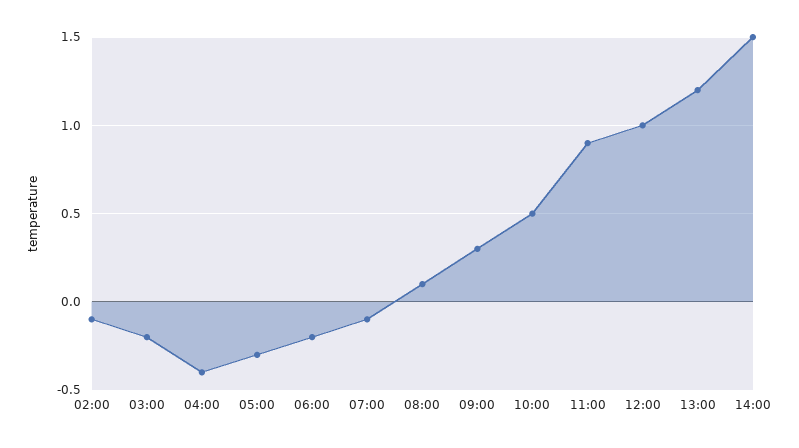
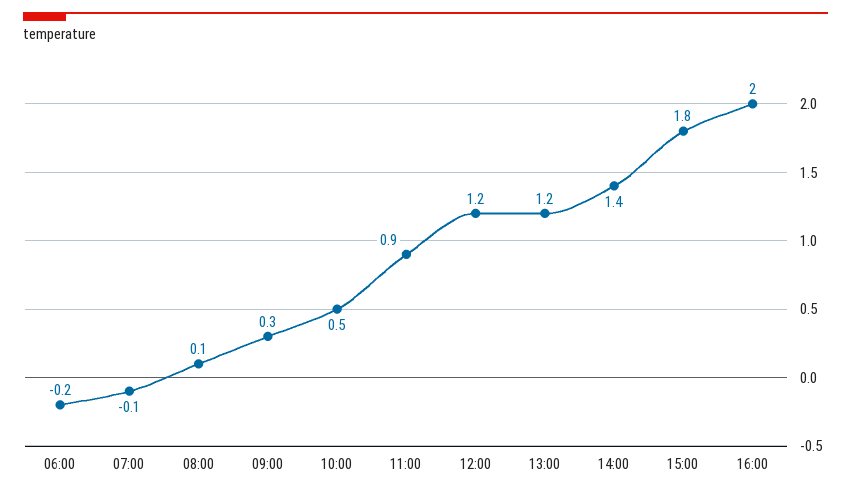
02:00: -0.1 -> none
03:00: -0.2 -> none
04:00: -0.4 -> none
05:00: -0.3 -> none
12:00: 1 -> 1.2
14:00: 1.5 -> 1.4
15:00: none -> 1.8
16:00: none -> 2

